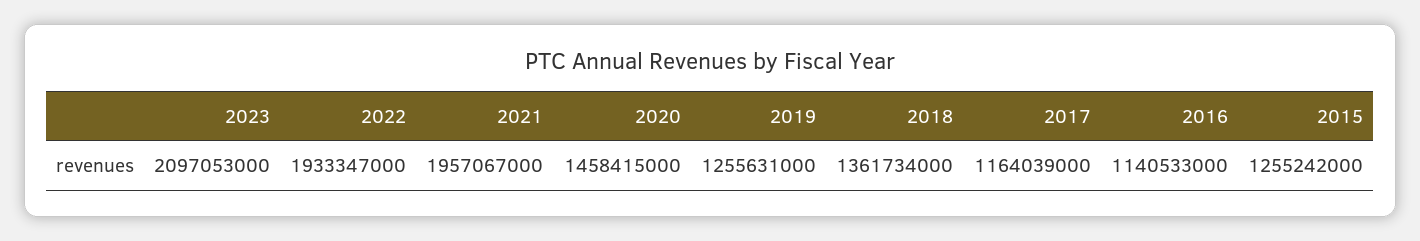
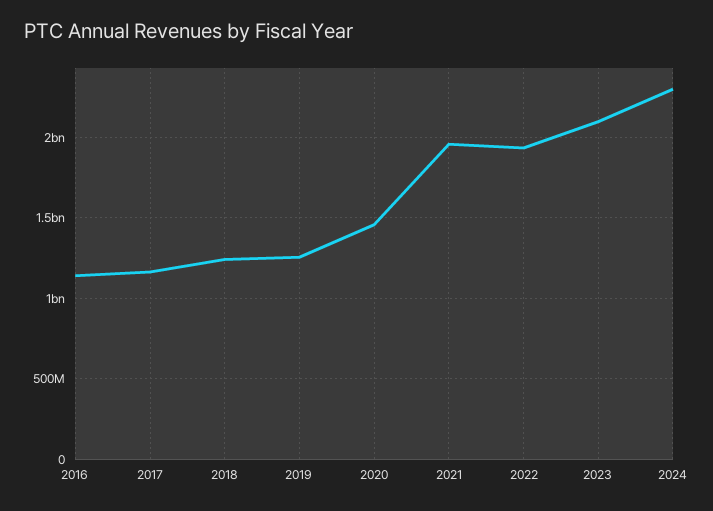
2018: 1361734000 -> 1250000000
2015: 1255242000 -> none
2024: none -> 2300000000

